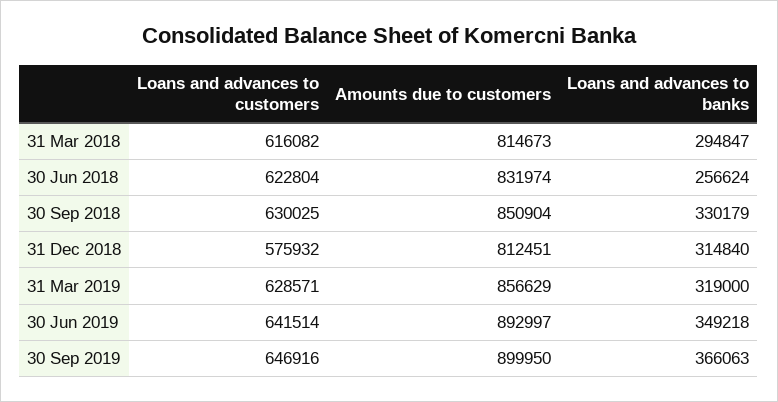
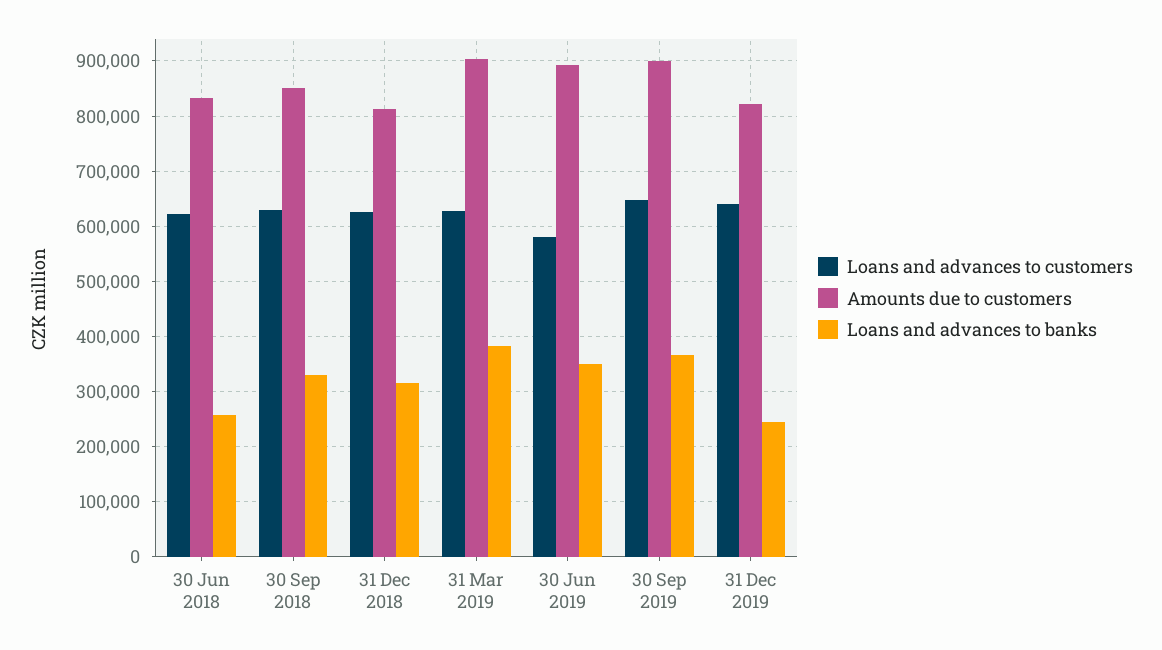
Loans and advances to customers, 31 Mar 2018: 616082 -> none
Amounts due to customers, 31 Mar 2018: 814673 -> none
Loans and advances to banks, 31 Mar 2018: 294847 -> none
Loans and advances to customers, 31 Dec 2018: 575932 -> 620000
Amounts due to customers, 31 Mar 2019: 856629 -> 900000
Loans and advances to banks, 31 Mar 2019: 319000 -> 380000
Loans and advances to customers, 30 Jun 2019: 641514 -> 580000
Loans and advances to customers, 31 Dec 2019: none -> 640000
Amounts due to customers, 31 Dec 2019: none -> 820000
Loans and advances to banks, 31 Dec 2019: none -> 240000

